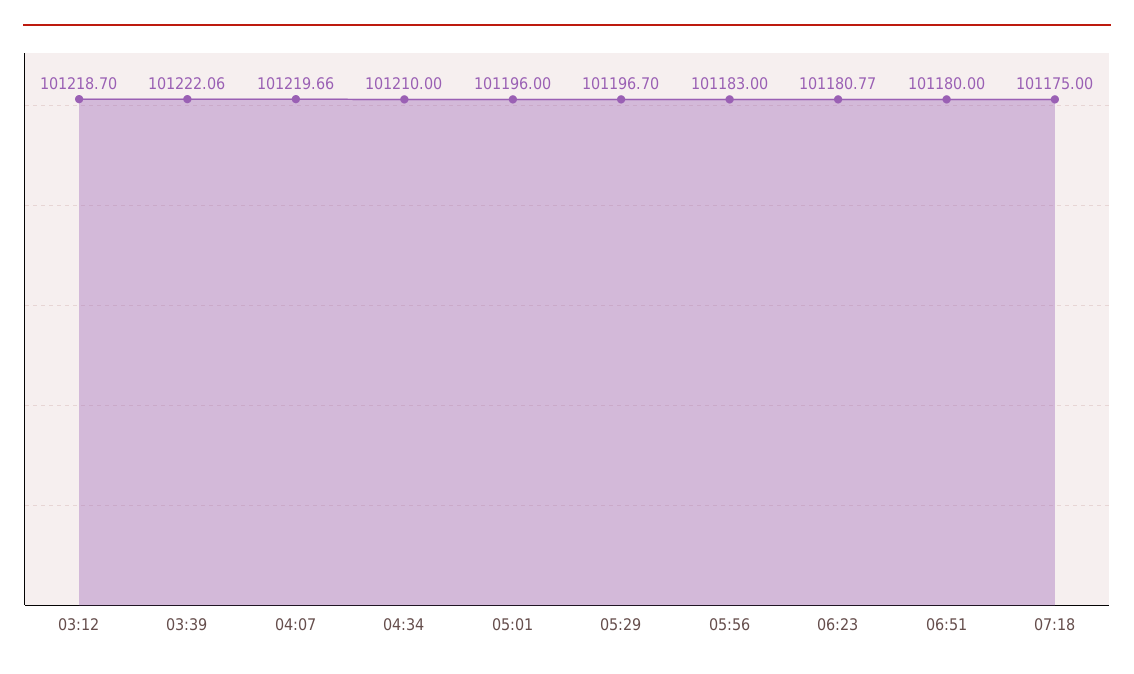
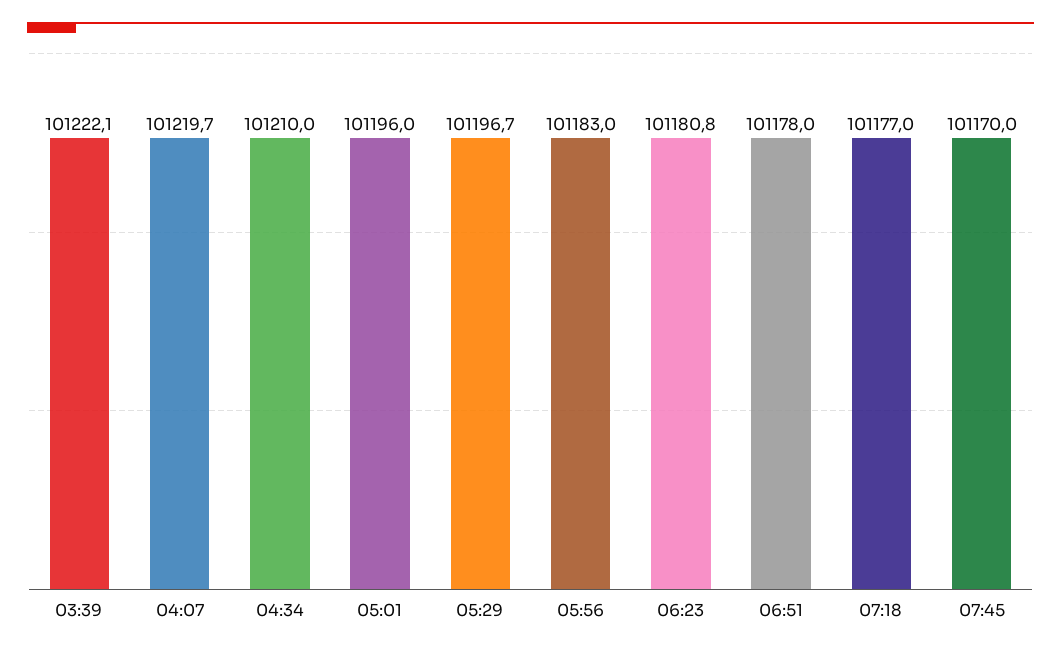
03:12: 101218.7 -> none
06:51: 101180 -> 101178
07:18: 101175 -> 101177
07:45: none -> 101170

